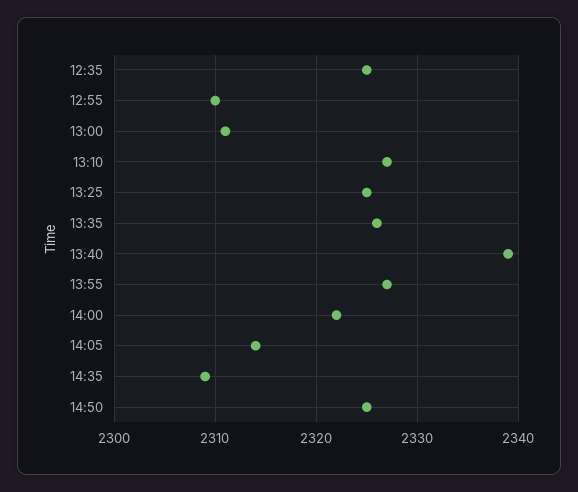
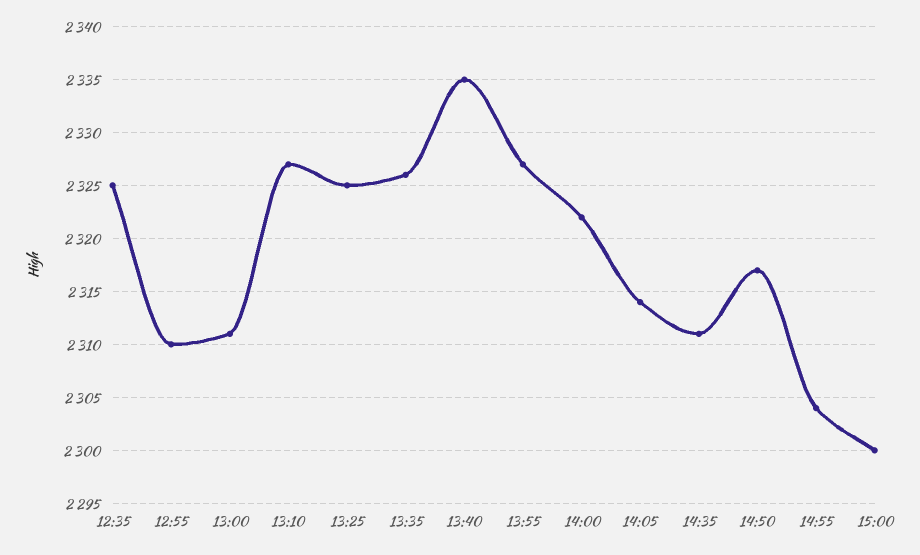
13:40: 2339 -> 2335
14:35: 2309 -> 2311
14:50: 2325 -> 2317
14:55: none -> 2304
15:00: none -> 2300

